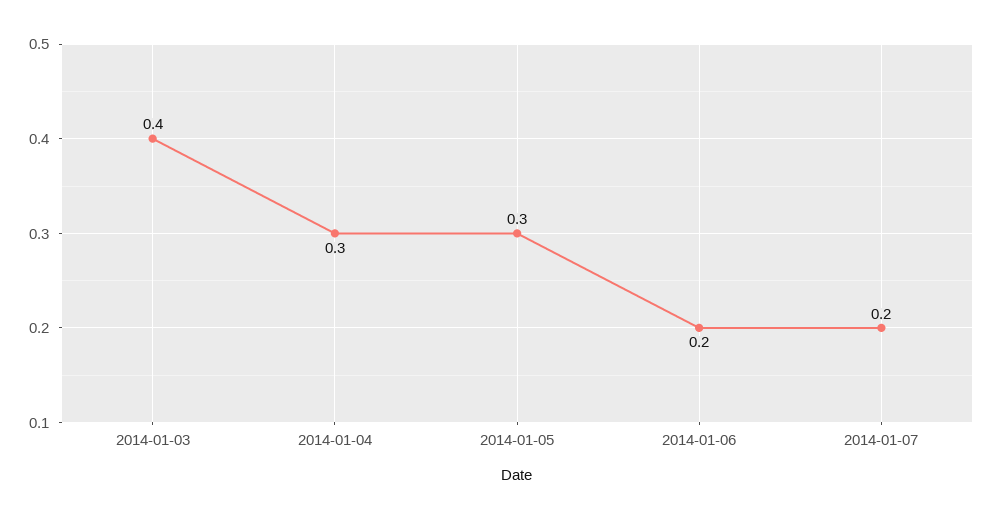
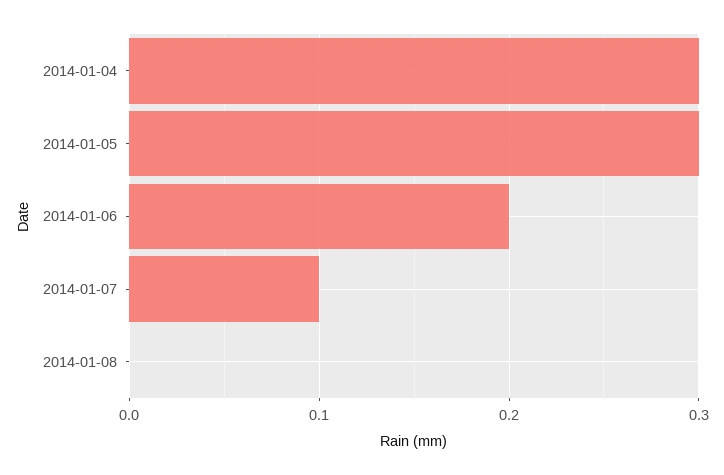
2014-01-03: 0.4 -> none
2014-01-07: 0.2 -> 0.1
2014-01-08: none -> 0

